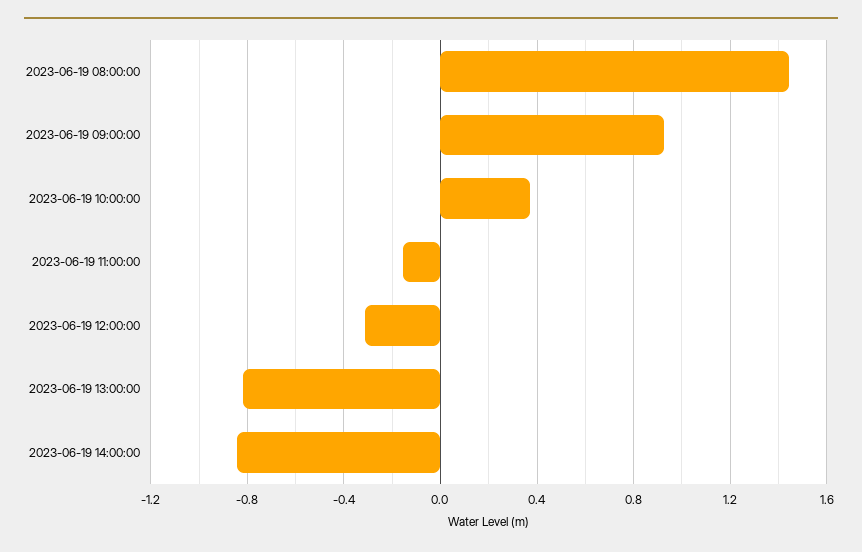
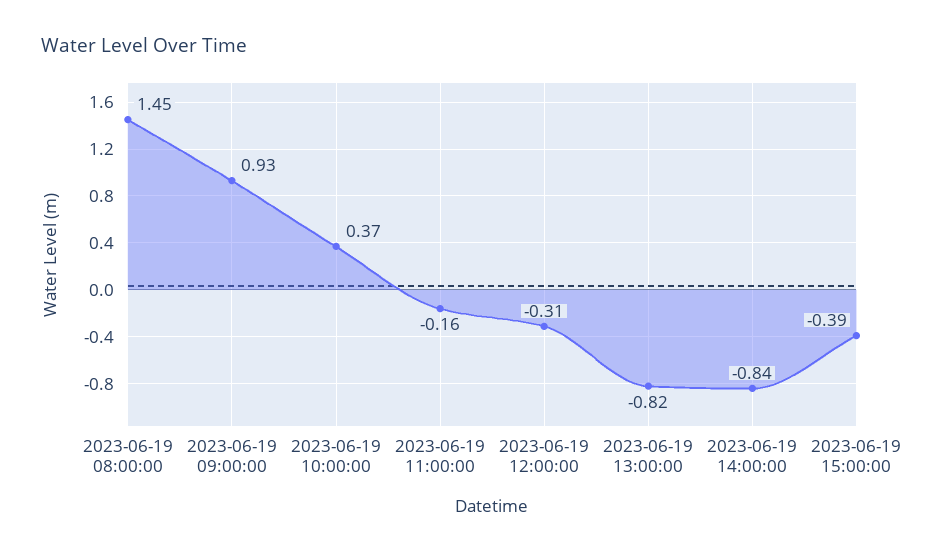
2023-06-19 15:00:00: none -> -0.39

